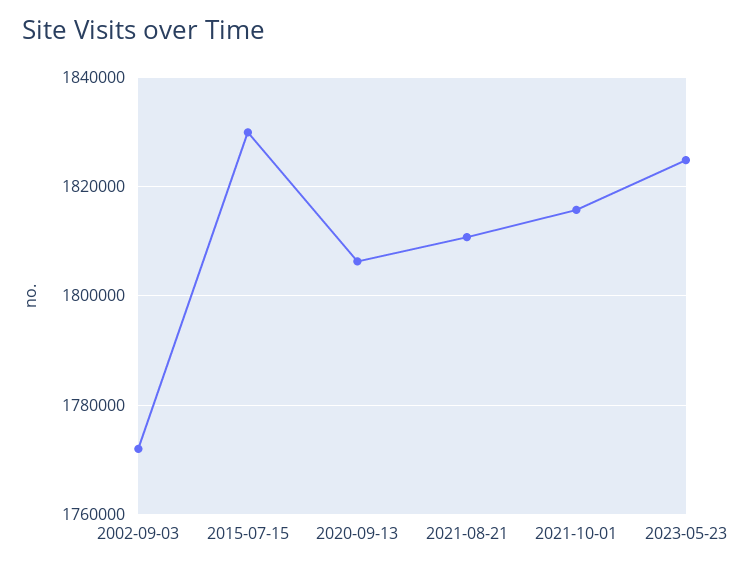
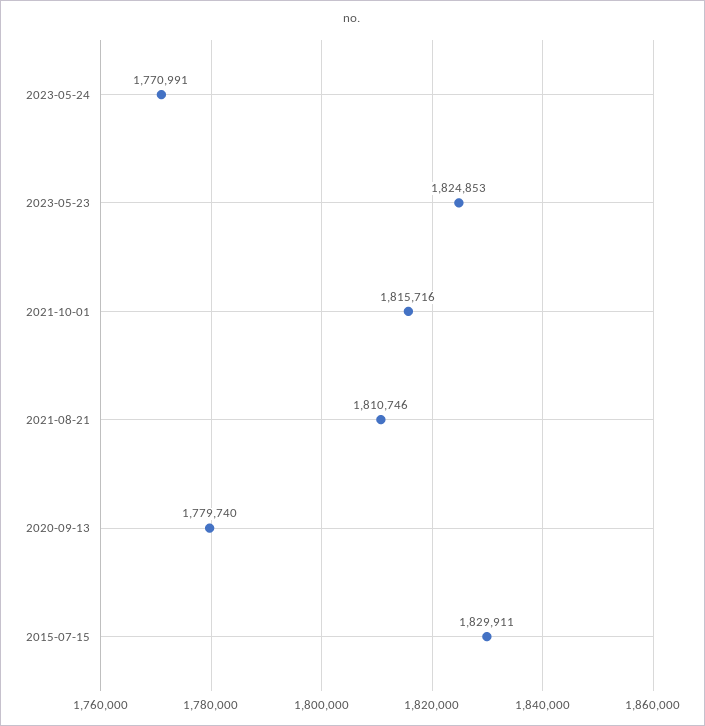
2002-09-03: 1772000 -> none
2020-09-13: 1806000 -> 1779740
2023-05-24: none -> 1770991

